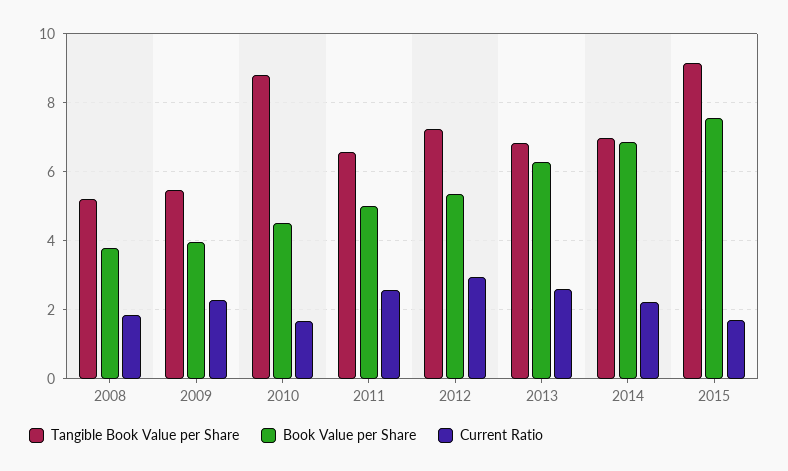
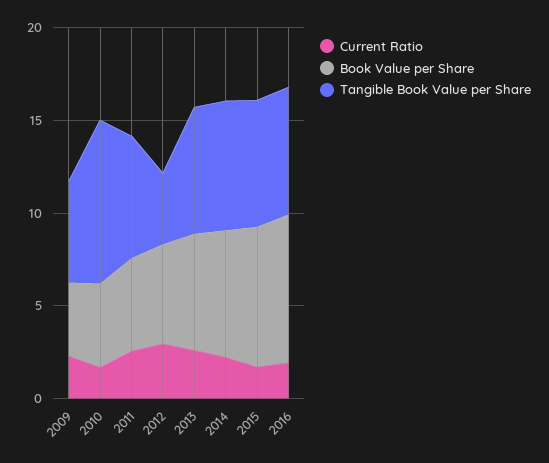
Tangible Book Value per Share, 2008: 5.2 -> none
Book Value per Share, 2008: 3.8 -> none
Current Ratio, 2008: 1.8 -> none
Tangible Book Value per Share, 2012: 7.2 -> 4
Tangible Book Value per Share, 2015: 9.2 -> 7
Current Ratio, 2016: none -> 2
Book Value per Share, 2016: none -> 8
Tangible Book Value per Share, 2016: none -> 7

